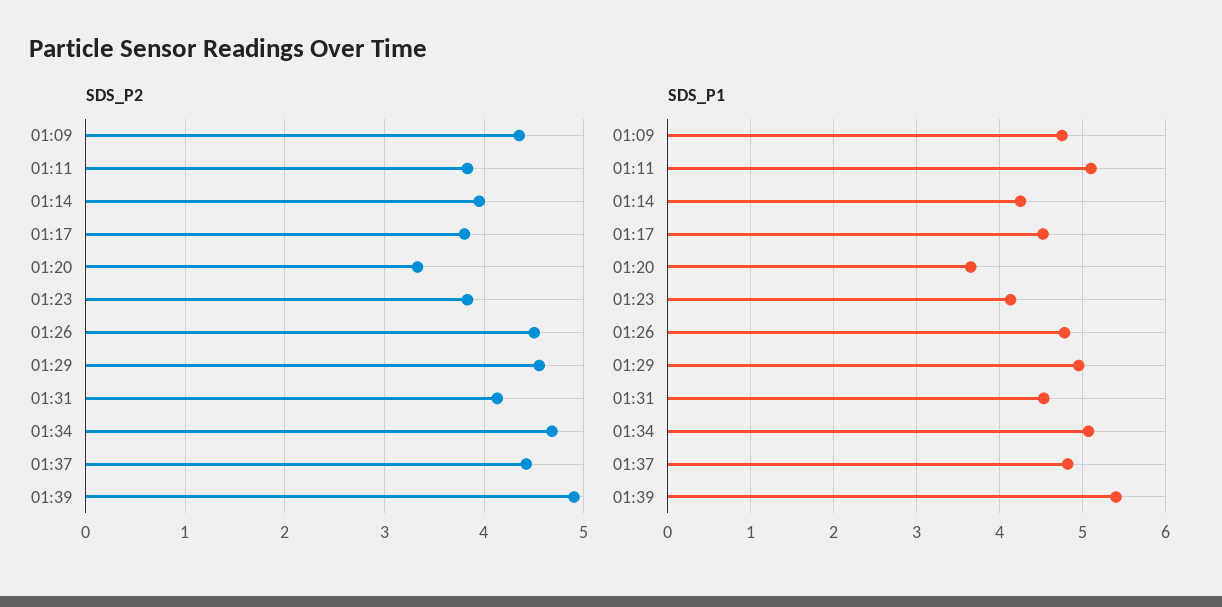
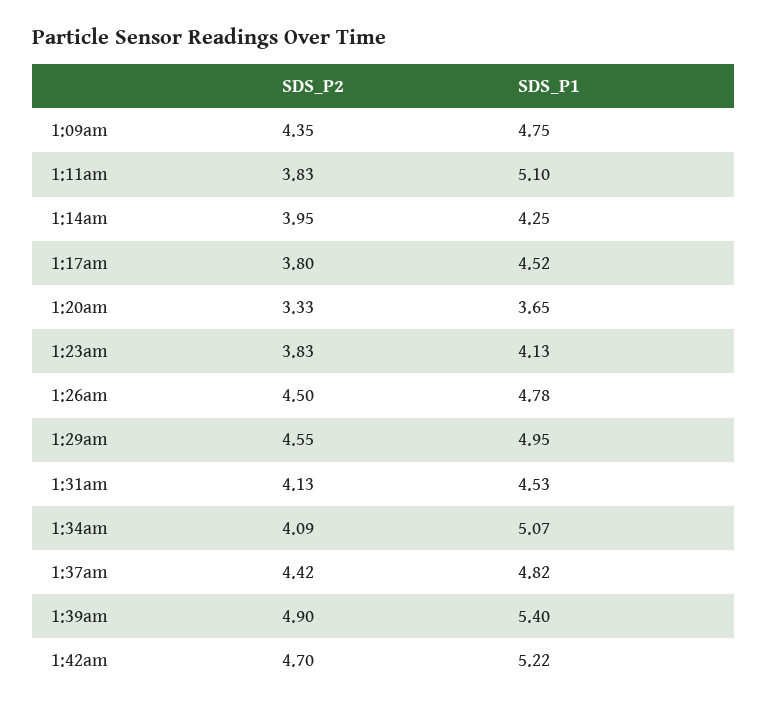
SDS_P2, 01:34: 4.7 -> 4.09
SDS_P2, 1:42am: none -> 4.7
SDS_P1, 1:42am: none -> 5.22

